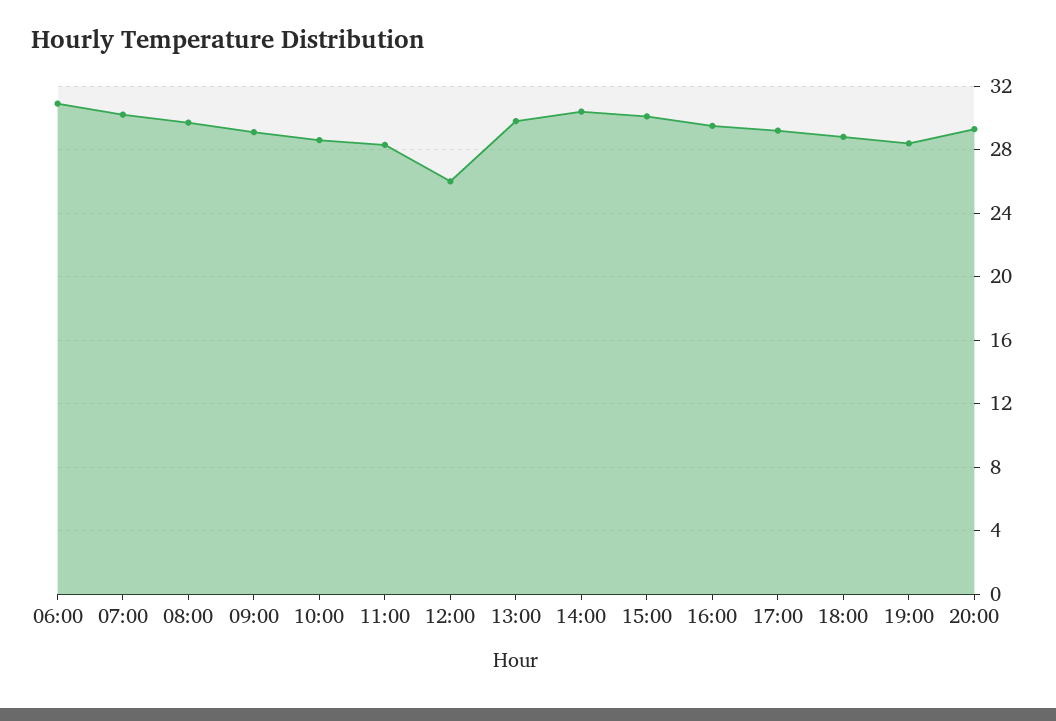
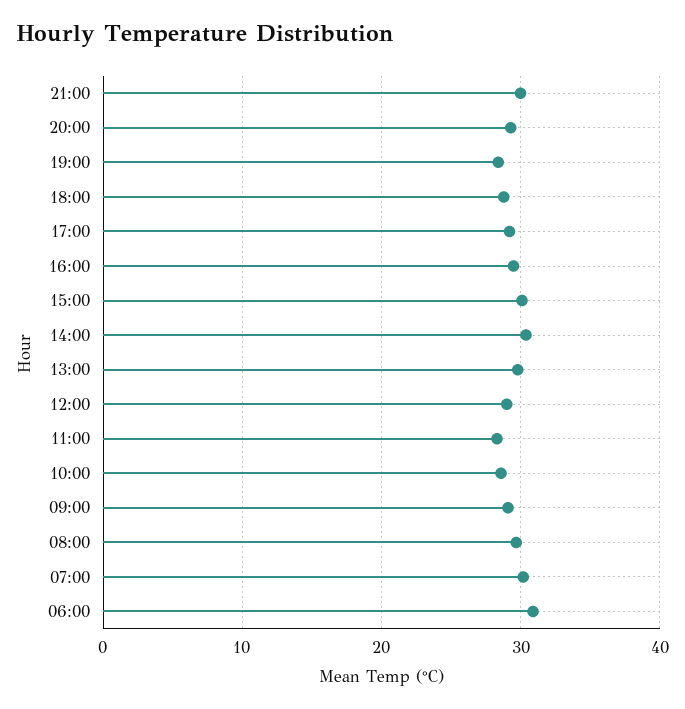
12:00: 26 -> 29
21:00: none -> 30

